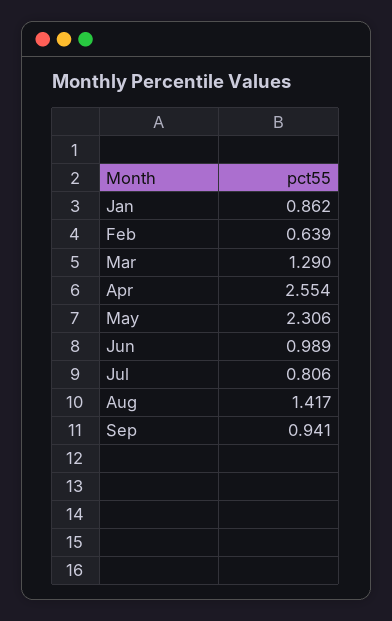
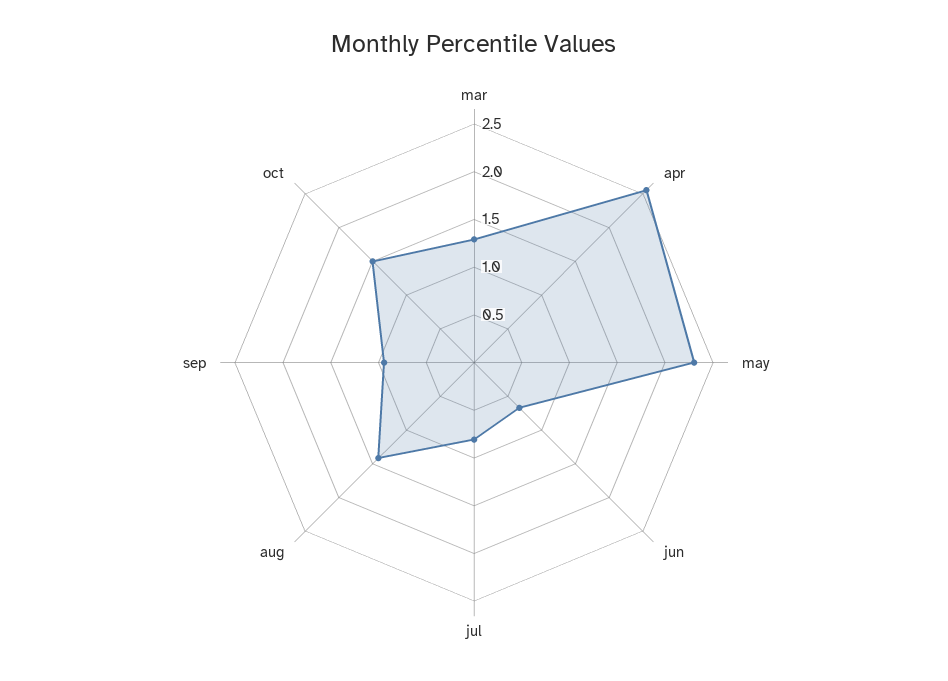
Jan: 0.862 -> none
Feb: 0.639 -> none
Jun: 0.989 -> 0.7
oct: none -> 1.5

